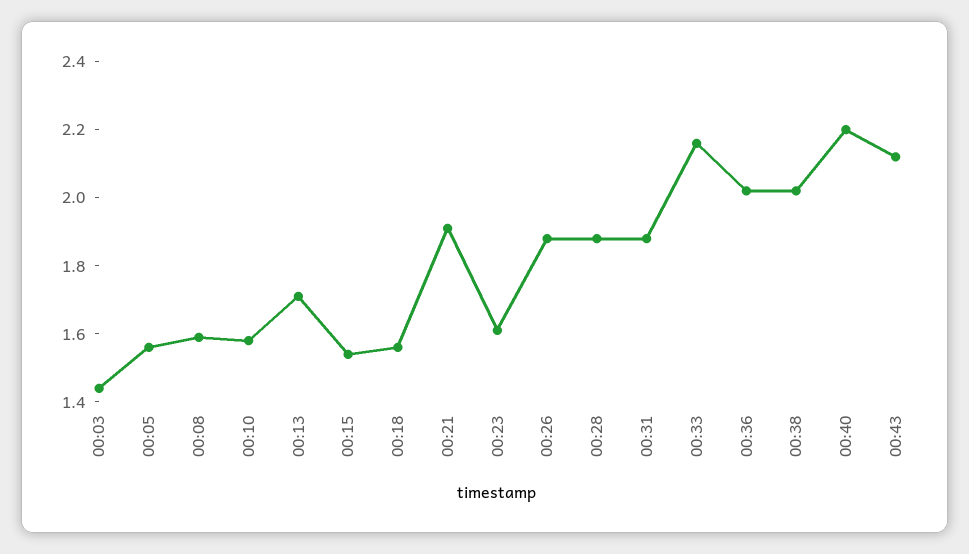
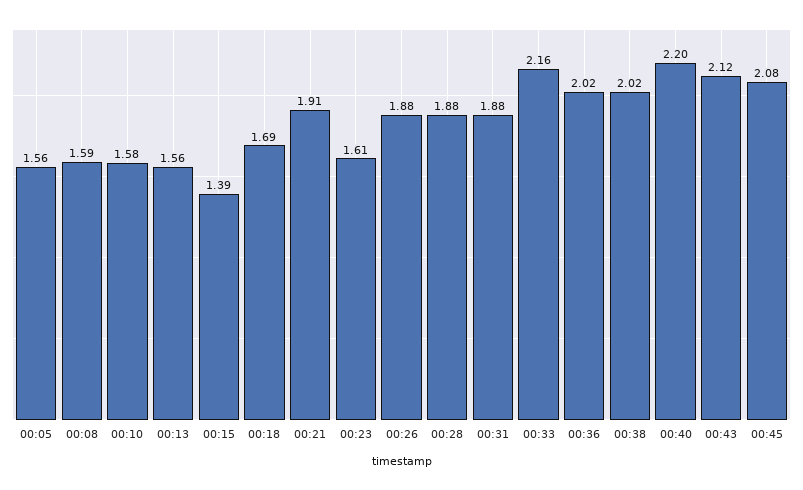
00:03: 1.45 -> none
00:13: 1.7 -> 1.56
00:15: 1.55 -> 1.39
00:18: 1.55 -> 1.69
00:45: none -> 2.08

